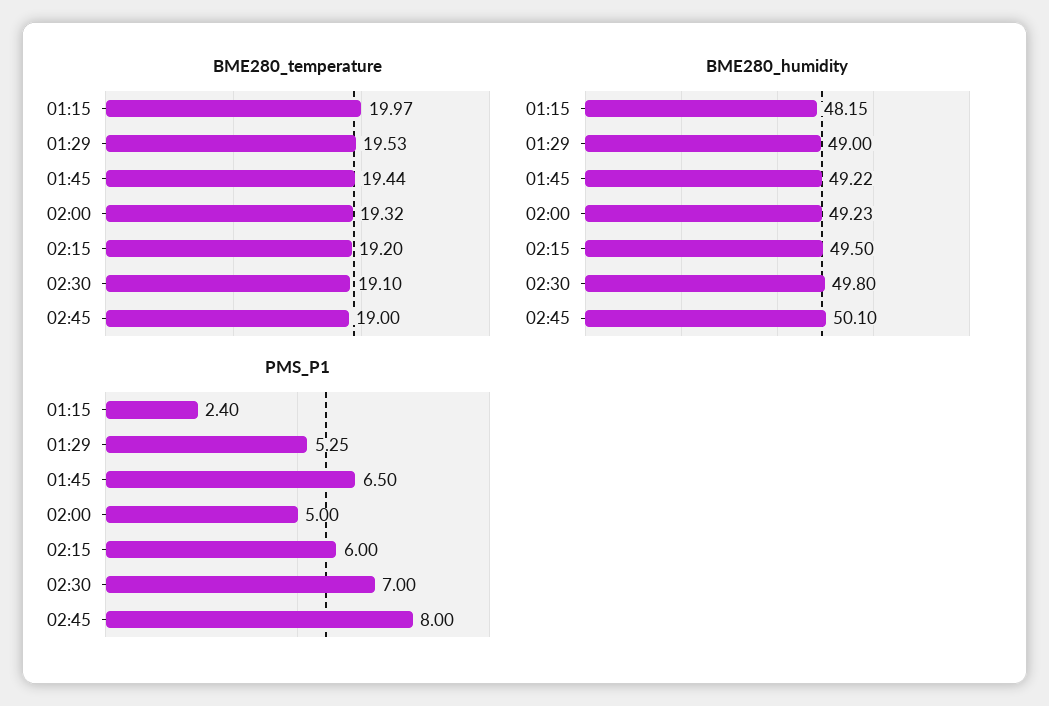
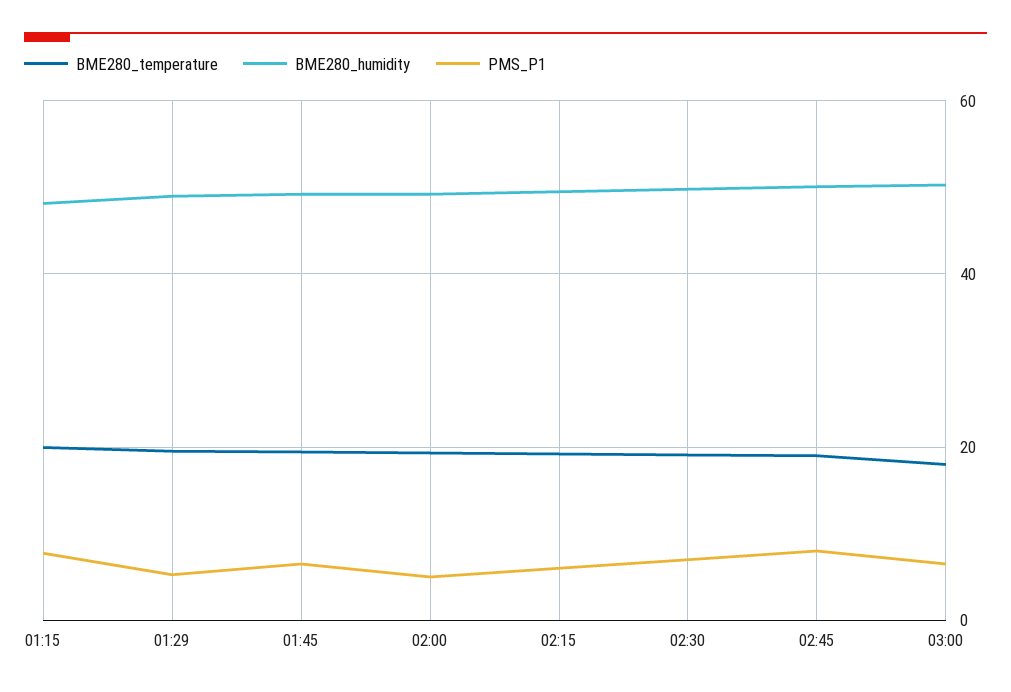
PMS_P1, 01:15: 2.4 -> 8
BME280_temperature, 03:00: none -> 18
BME280_humidity, 03:00: none -> 50
PMS_P1, 03:00: none -> 6

